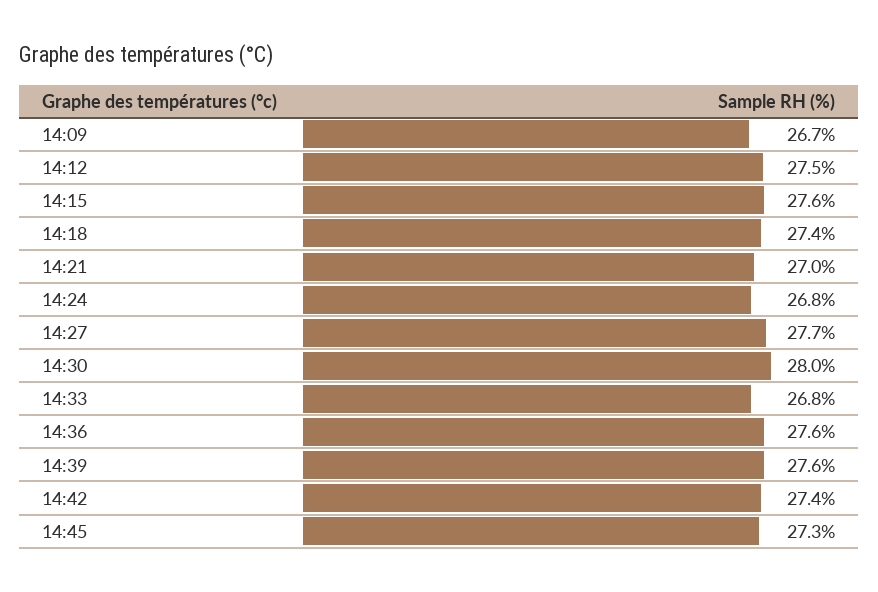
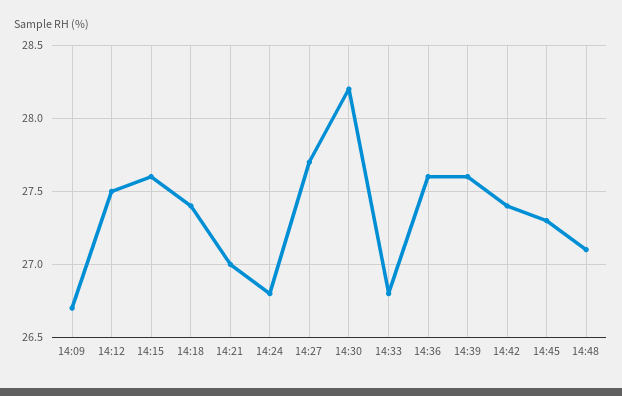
14:30: 28 -> 28.2
14:48: none -> 27.1

